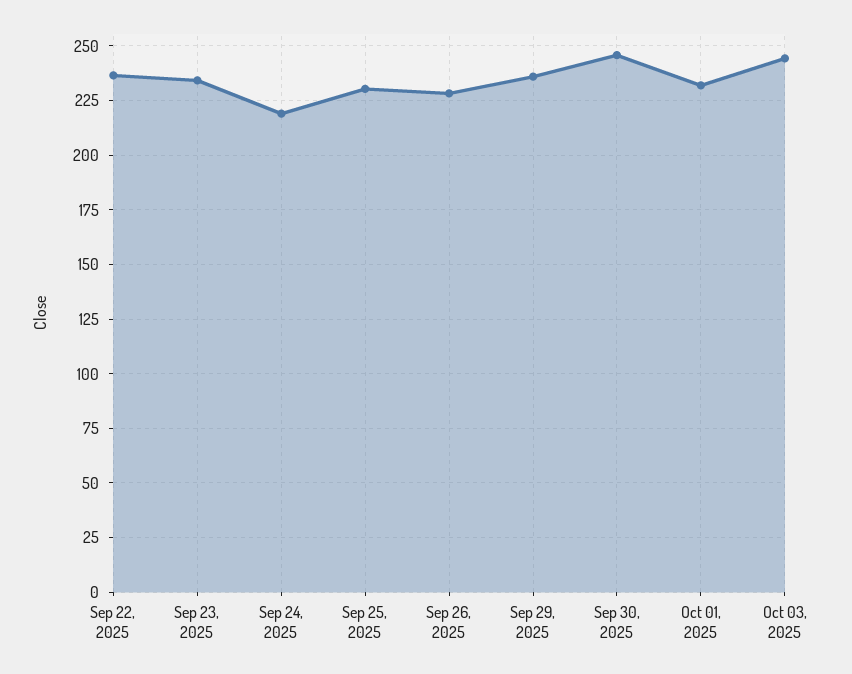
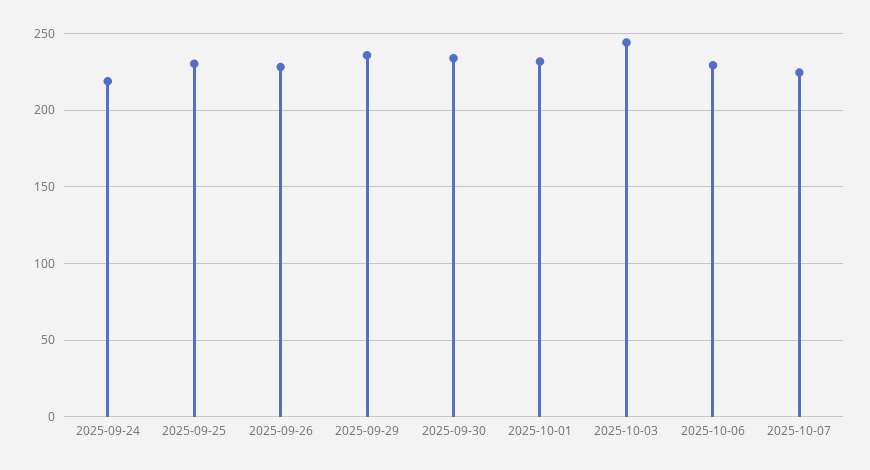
Sep 22, 2025: 235 -> none
Sep 23, 2025: 235 -> none
Sep 30, 2025: 245 -> 235
2025-10-06: none -> 230
2025-10-07: none -> 225

